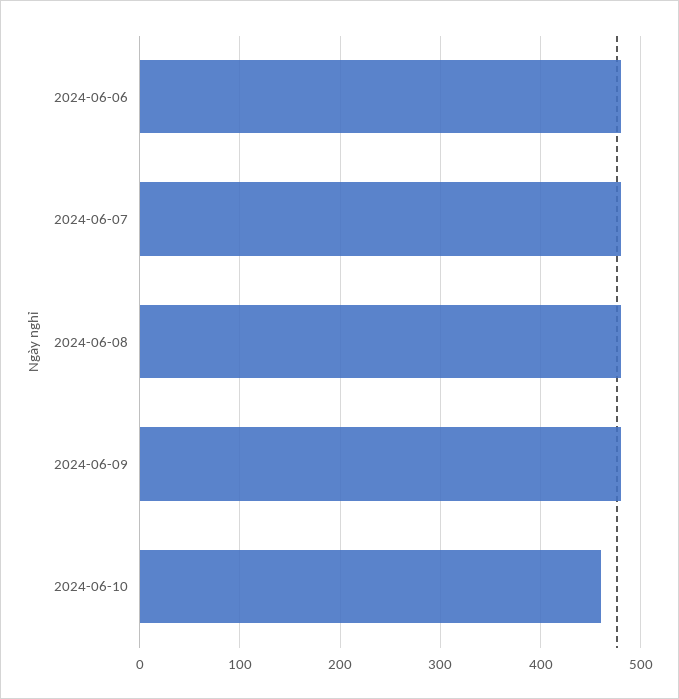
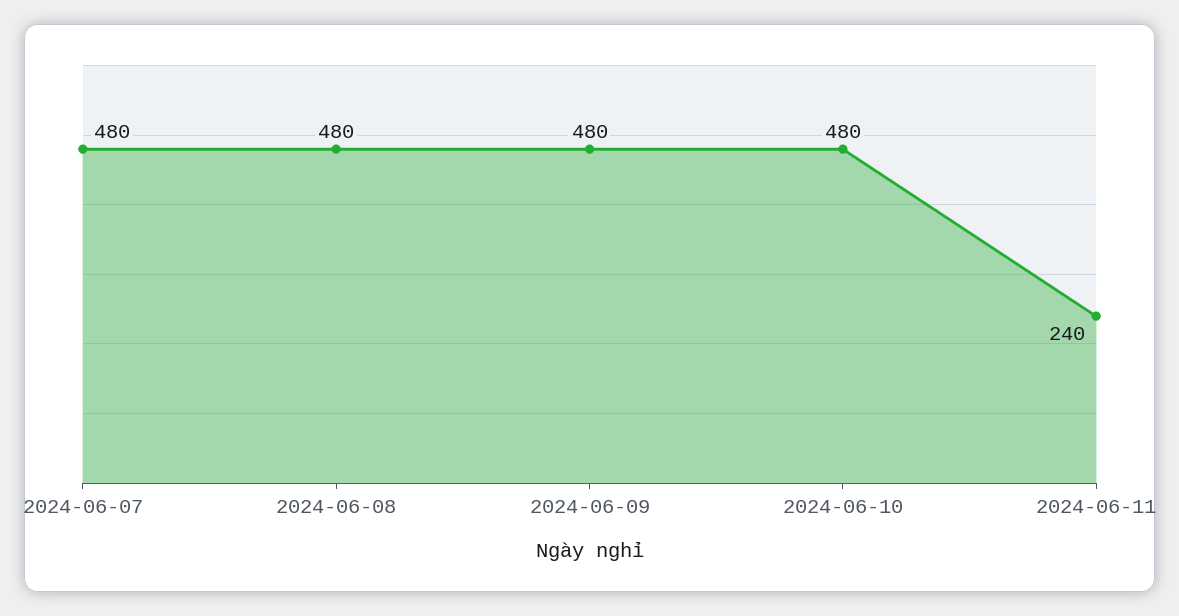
2024-06-06: 480 -> none
2024-06-10: 460 -> 480
2024-06-11: none -> 240

